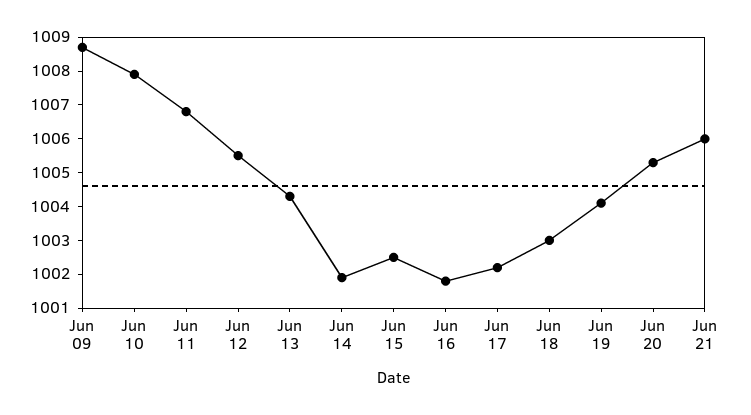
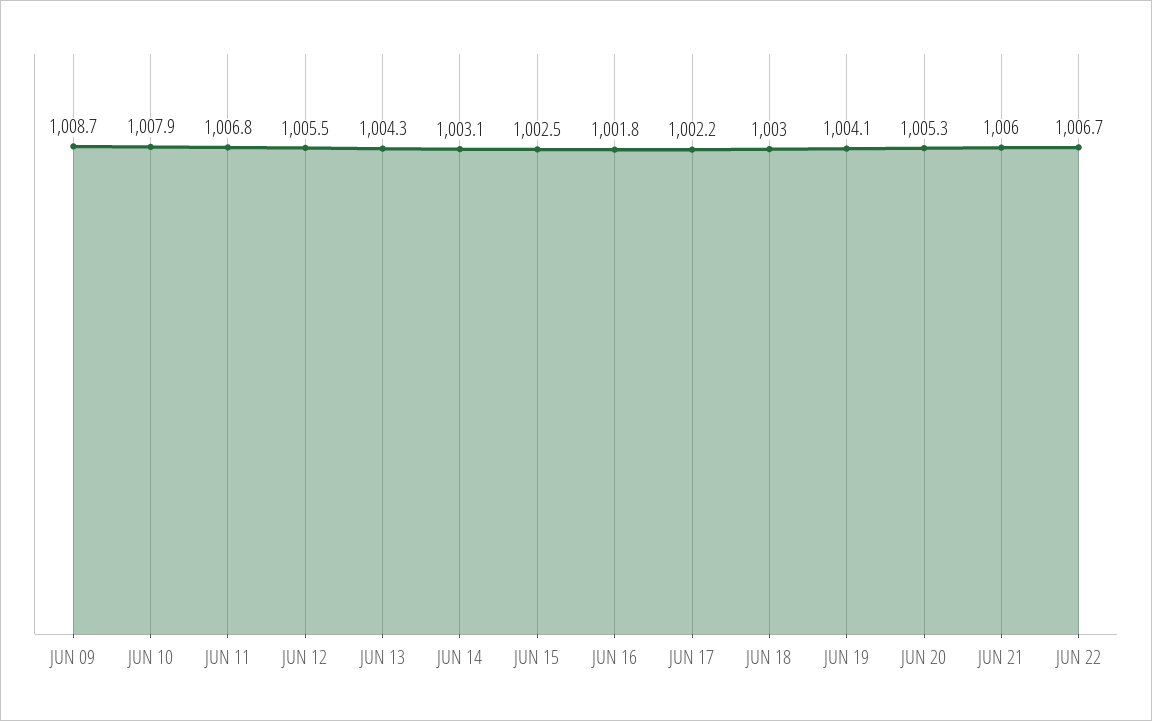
Jun 14: 1002 -> 1003.1
JUN 22: none -> 1006.7

